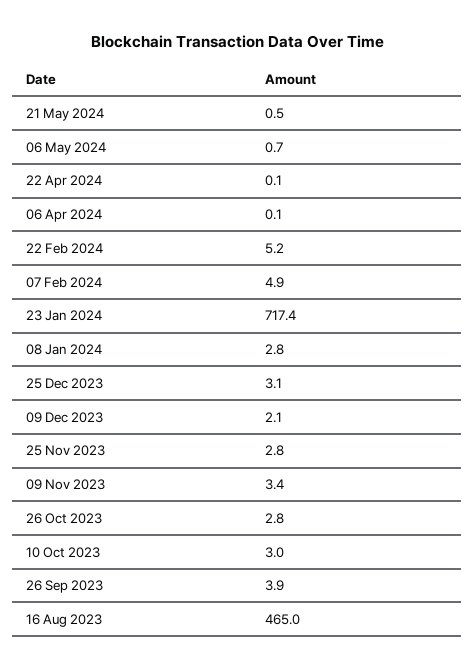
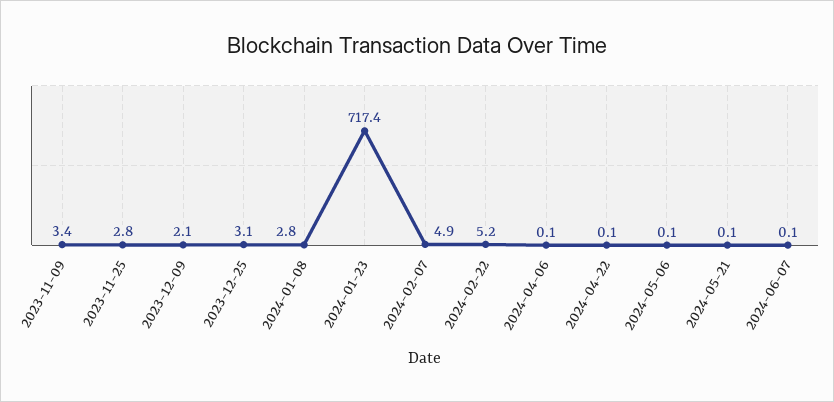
21 May 2024: 0.5 -> 0.1
06 May 2024: 0.7 -> 0.1
26 Oct 2023: 2.8 -> none
10 Oct 2023: 3 -> none
26 Sep 2023: 3.9 -> none
16 Aug 2023: 465 -> none
2024-06-07: none -> 0.1

